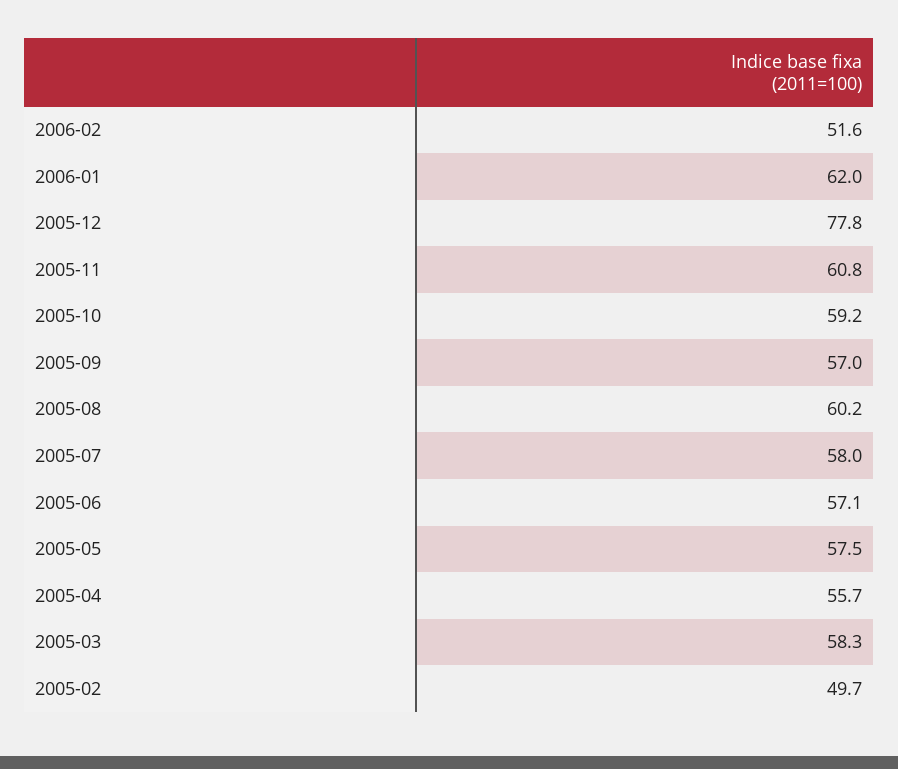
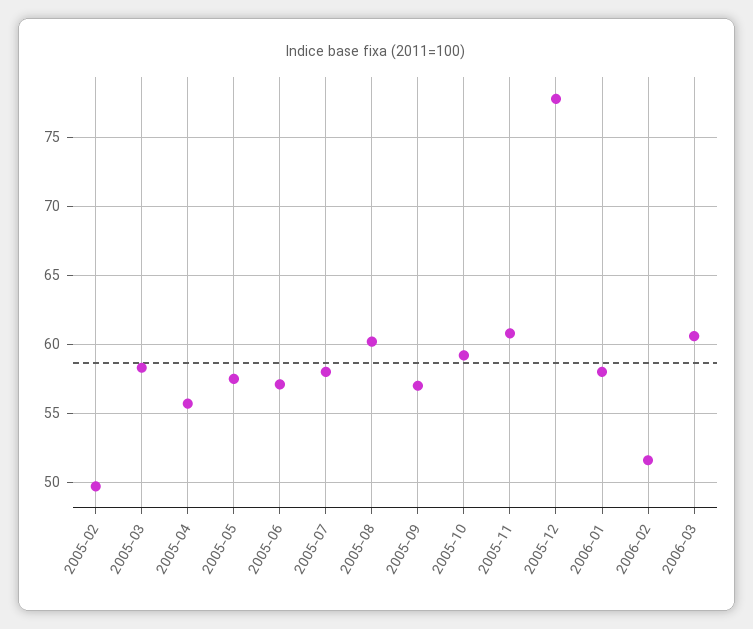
2006-01: 62 -> 58
2006-03: none -> 60.5

